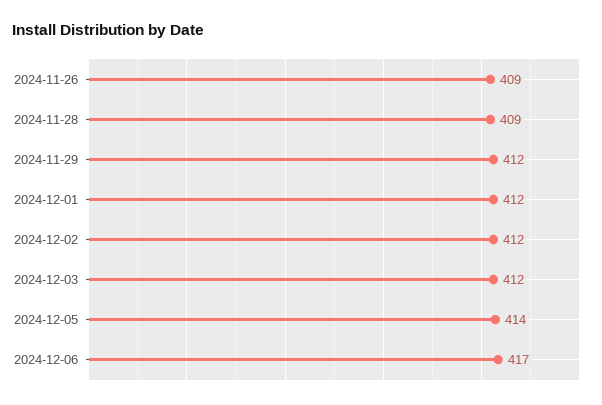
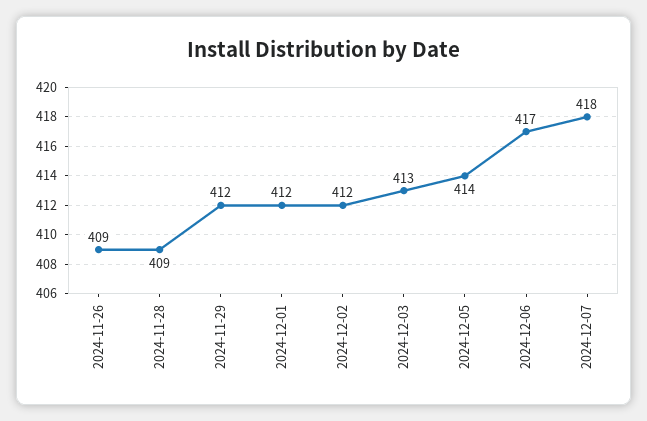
2024-12-03: 412 -> 413
2024-12-07: none -> 418

